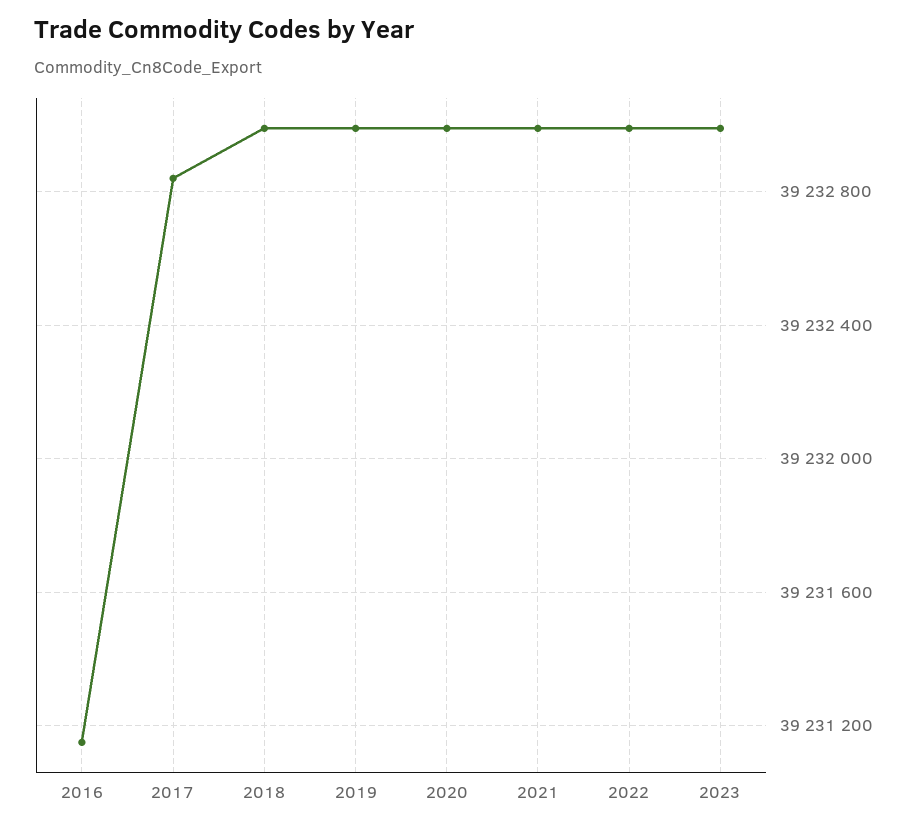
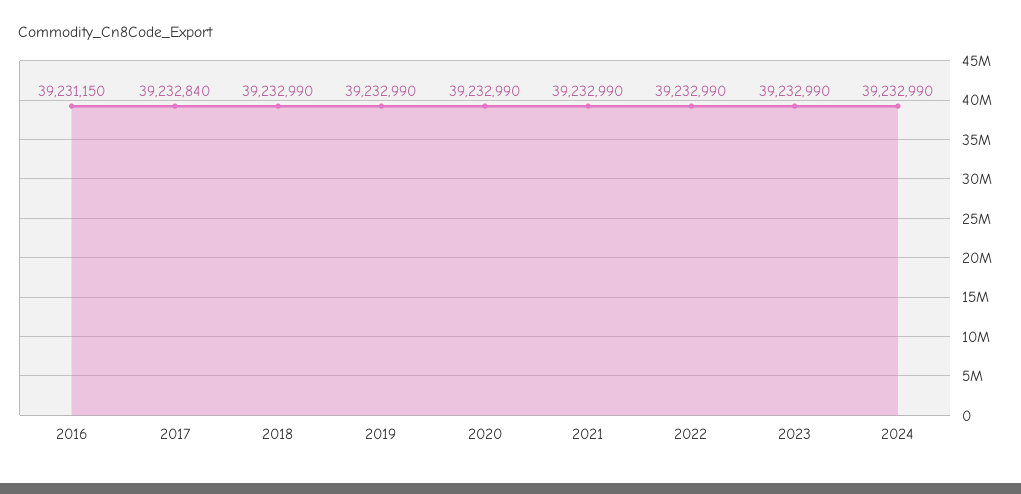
2024: none -> 39232990

